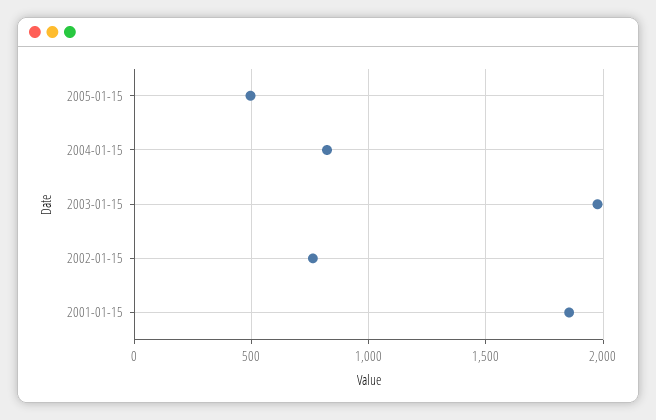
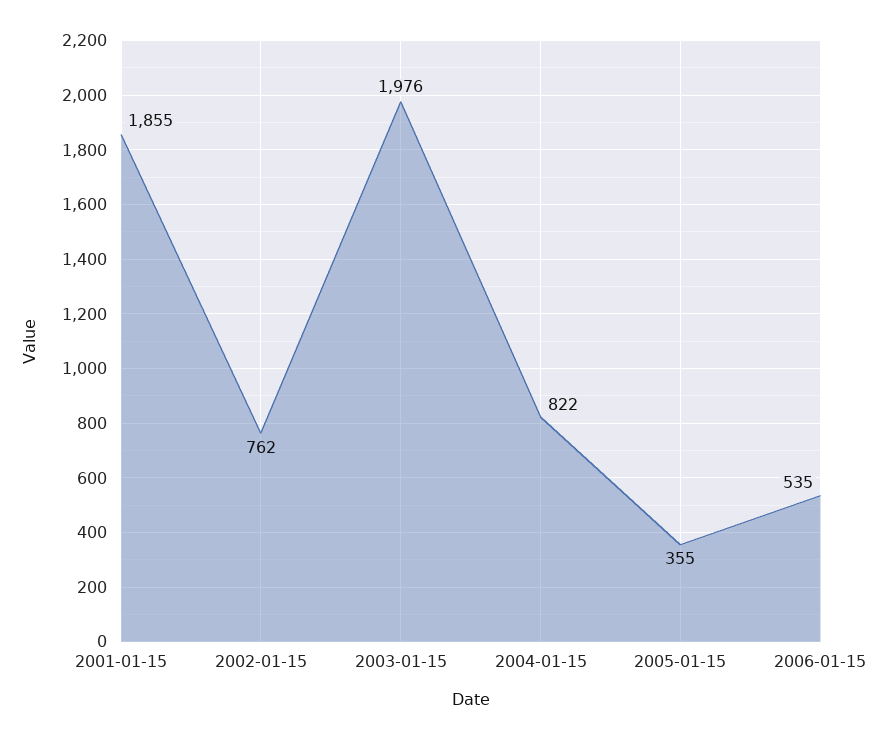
2005-01-15: 500 -> 355
2006-01-15: none -> 535

